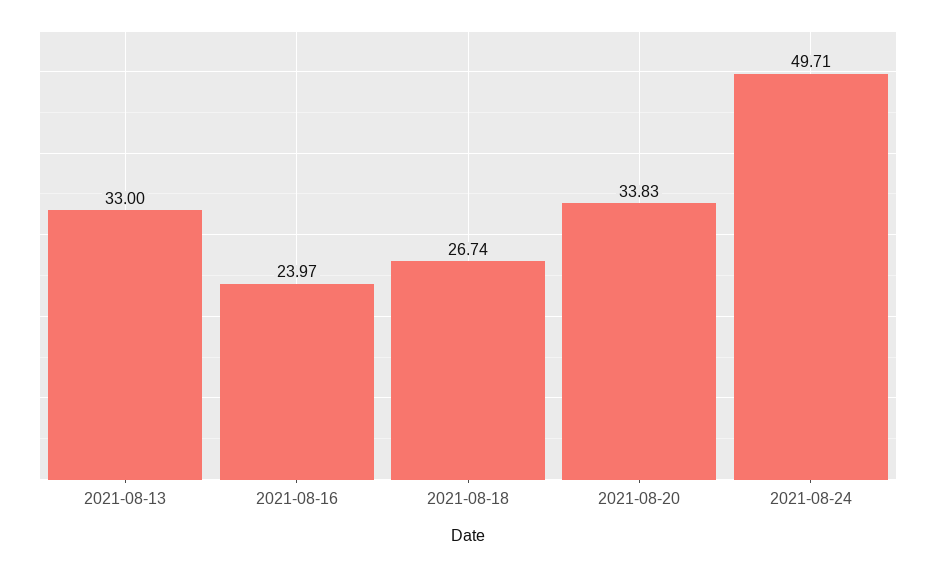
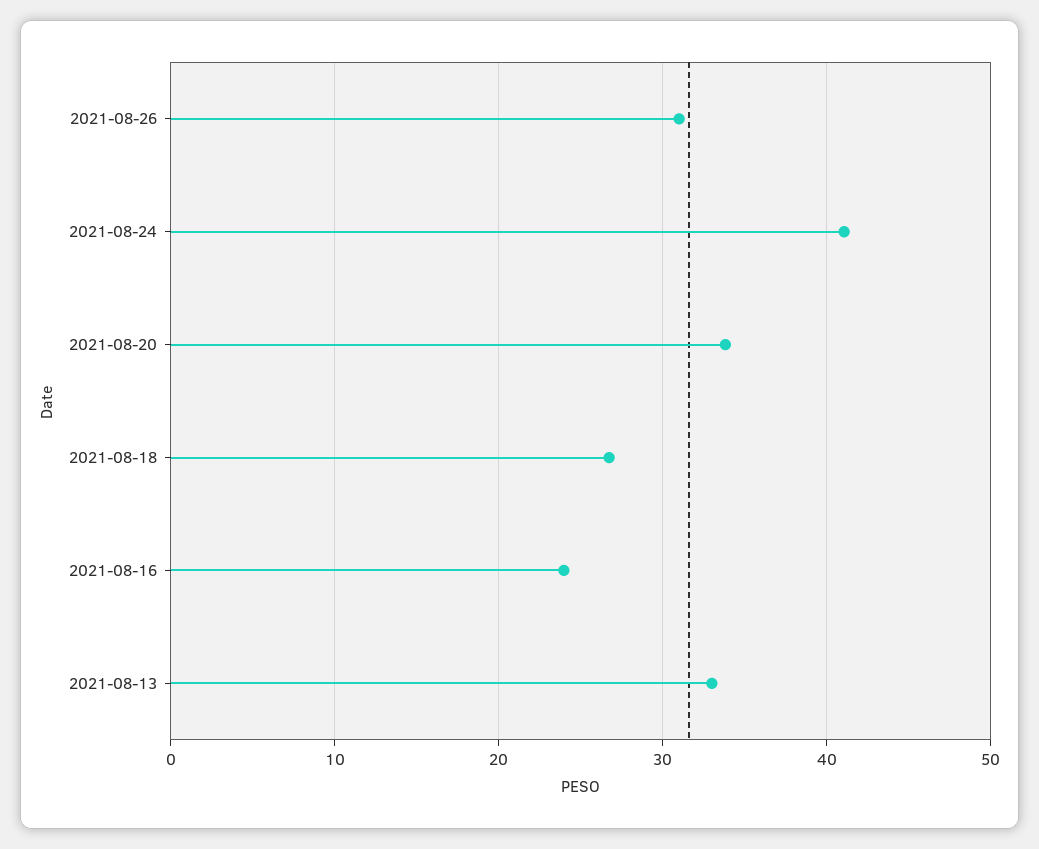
2021-08-24: 49.71 -> 41
2021-08-26: none -> 31

